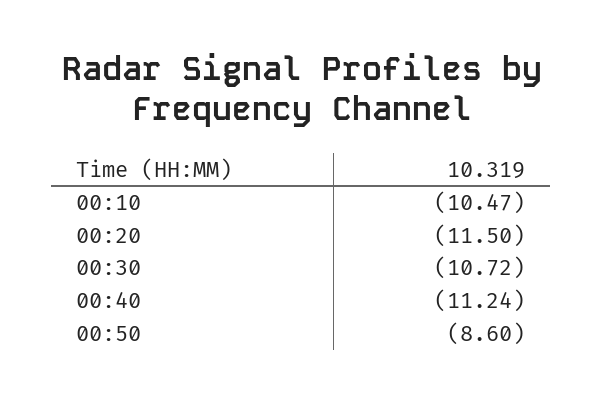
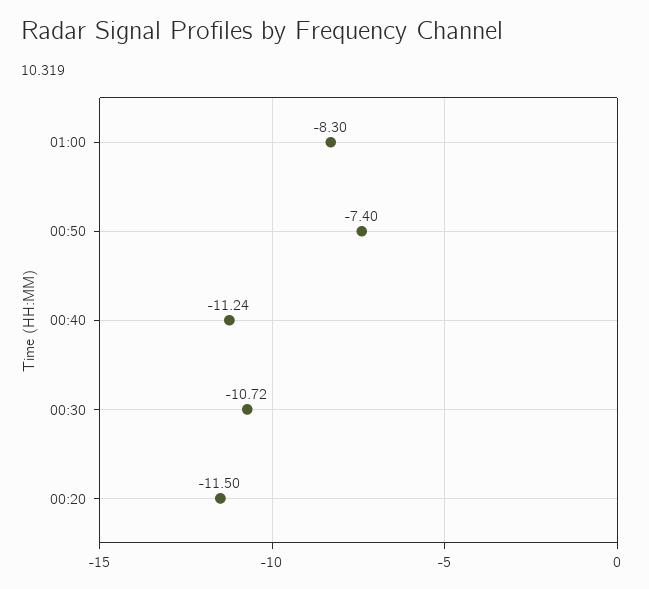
00:10: -10.47 -> none
00:50: -8.6 -> -7.4
01:00: none -> -8.3

